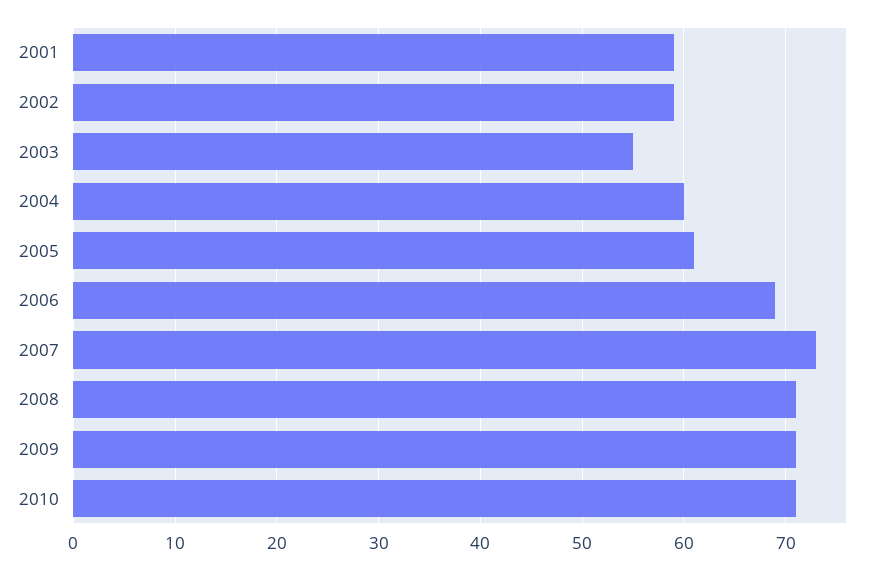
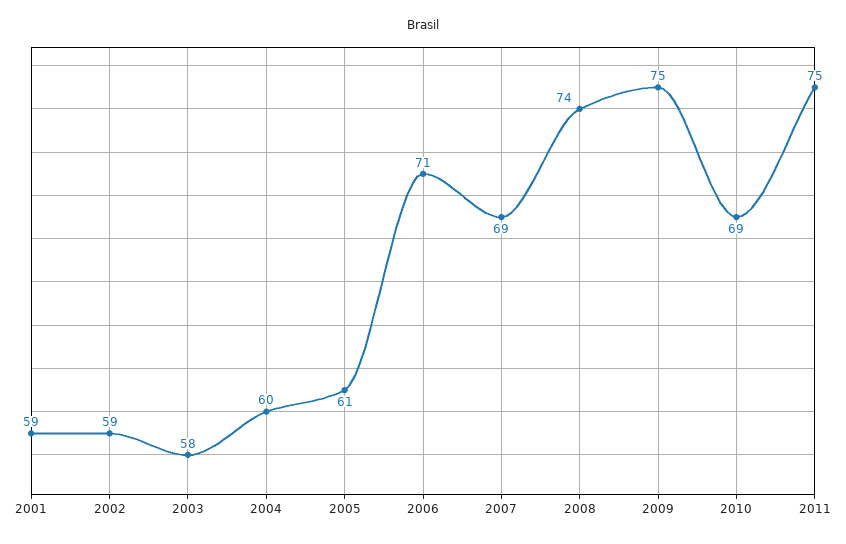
2003: 55 -> 58
2006: 69 -> 71
2007: 73 -> 69
2008: 71 -> 74
2009: 71 -> 75
2010: 71 -> 69
2011: none -> 75

